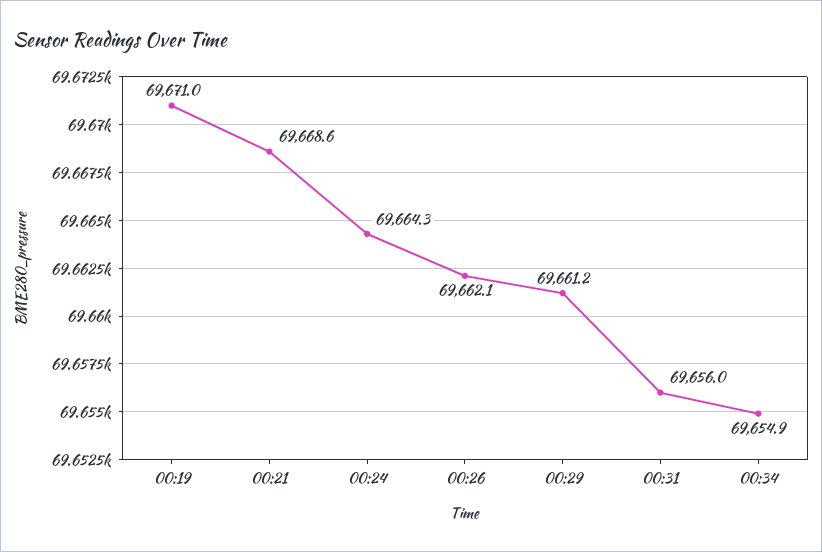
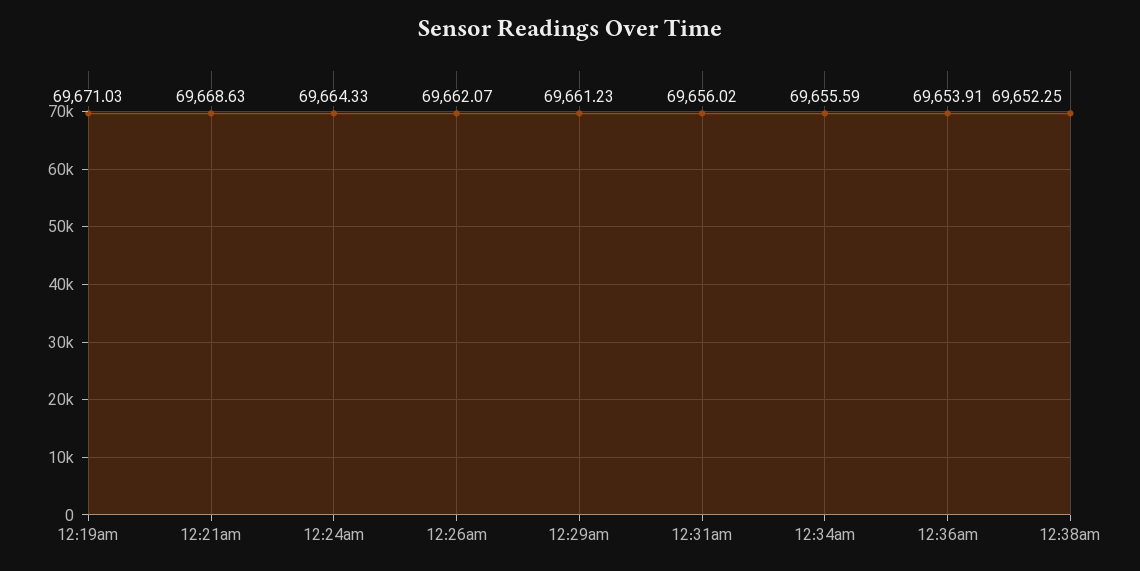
00:34: 69654.9 -> 69655.59
12:36am: none -> 69653.91
12:38am: none -> 69652.25

